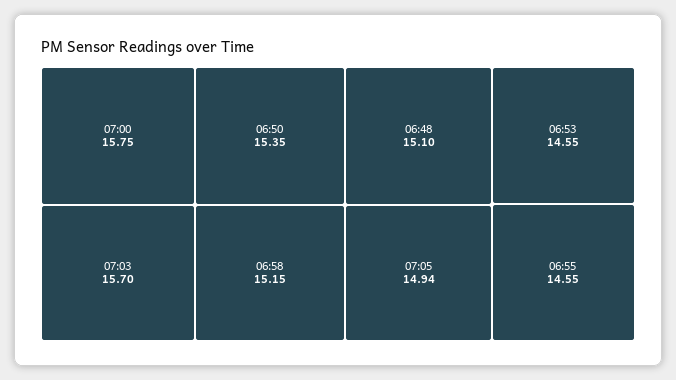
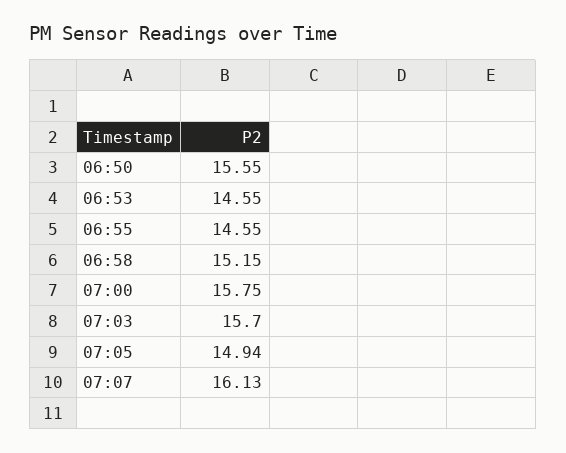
06:50: 15.35 -> 15.55
06:48: 15.1 -> none
07:07: none -> 16.13

